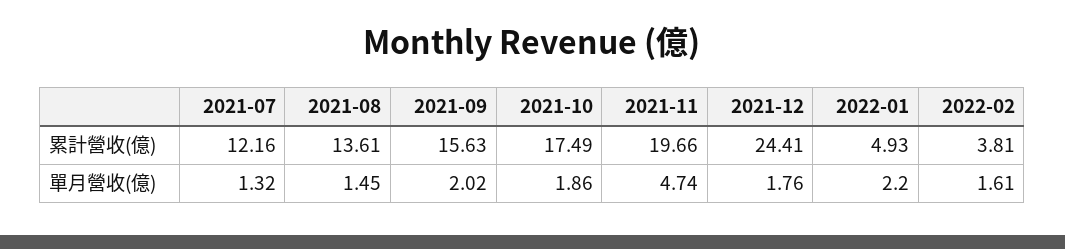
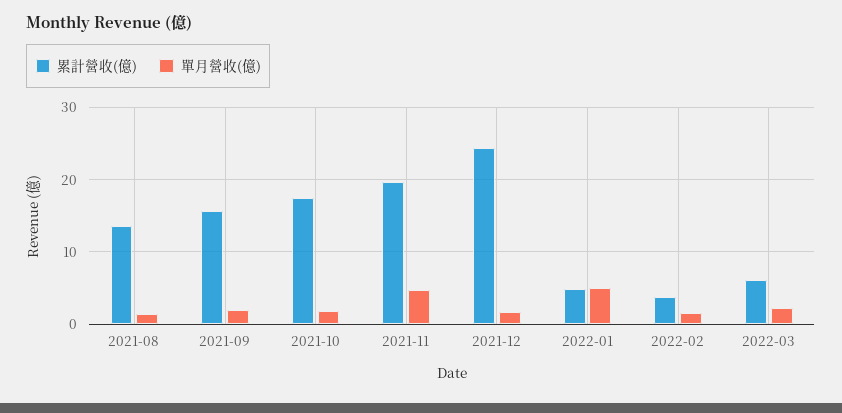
累計營收(億), 2021-07: 12.16 -> none
單月營收(億), 2021-07: 1.32 -> none
單月營收(億), 2022-01: 2.2 -> 5
累計營收(億), 2022-03: none -> 6
單月營收(億), 2022-03: none -> 2

